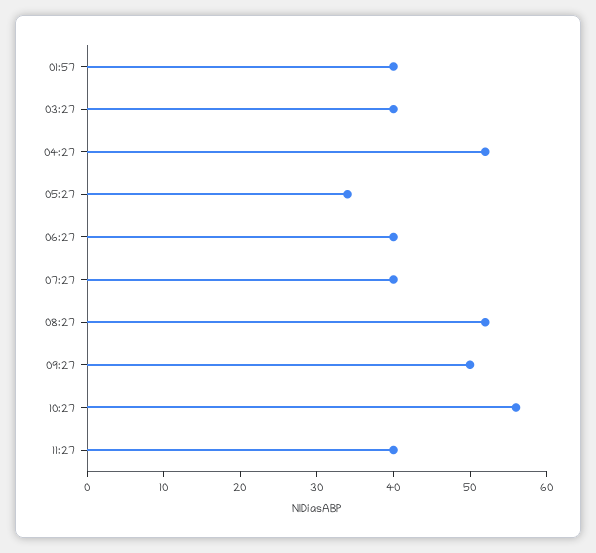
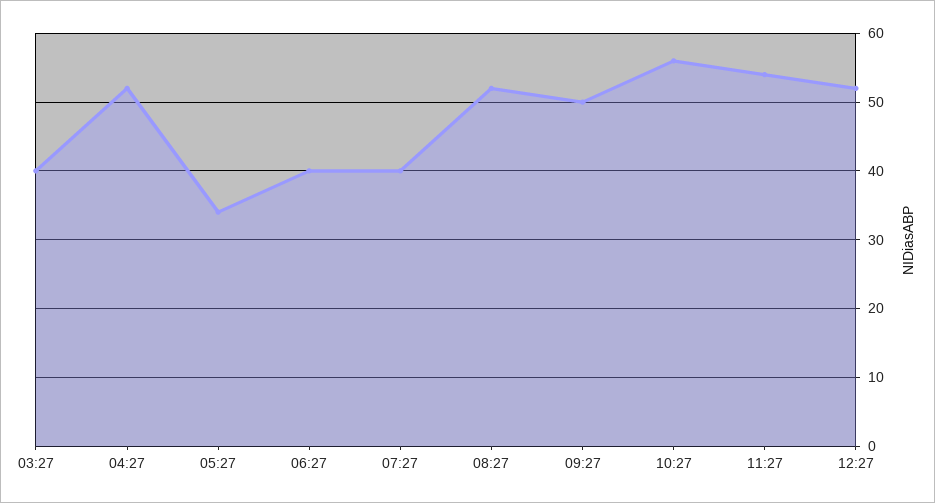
01:57: 40 -> none
11:27: 40 -> 54
12:27: none -> 52

